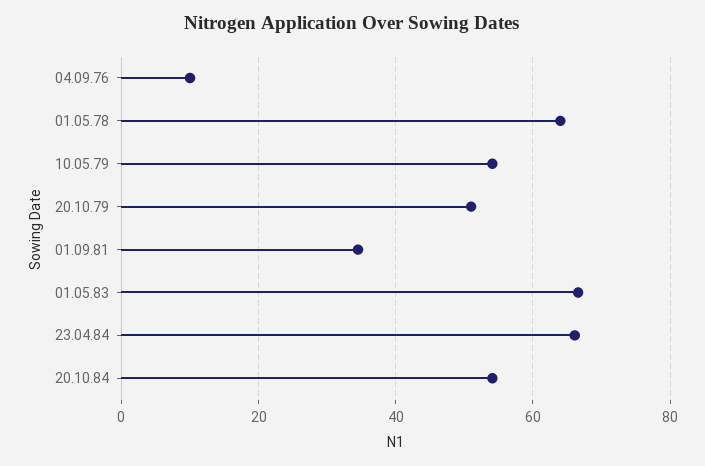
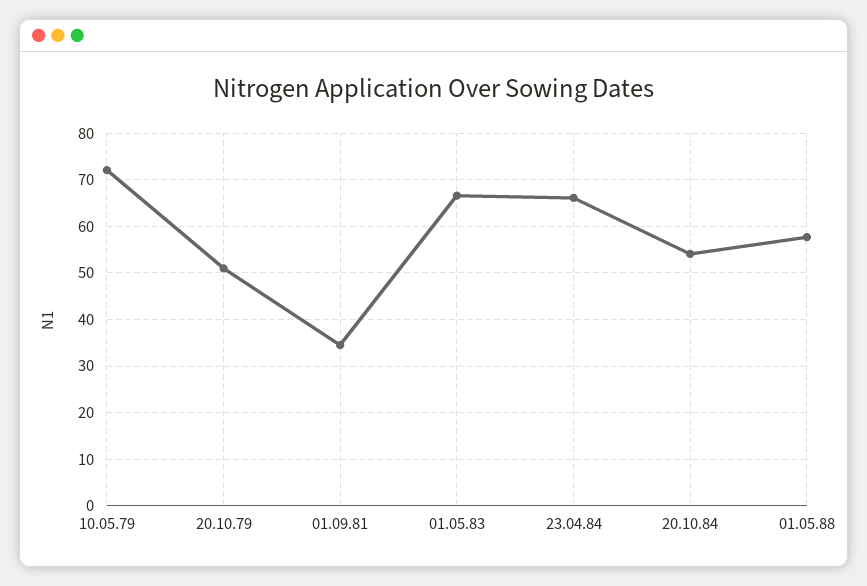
04.09.76: 10 -> none
01.05.78: 64 -> none
10.05.79: 54 -> 72
01.05.88: none -> 58

